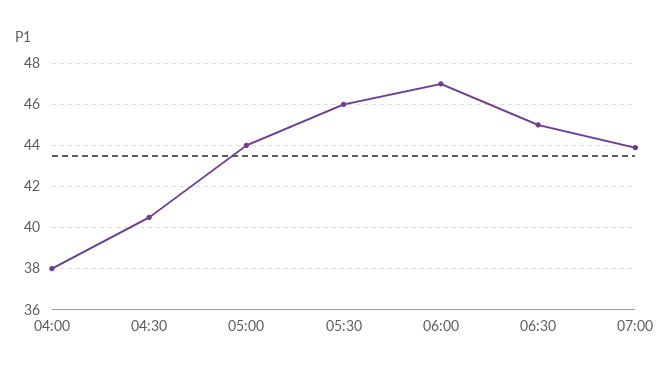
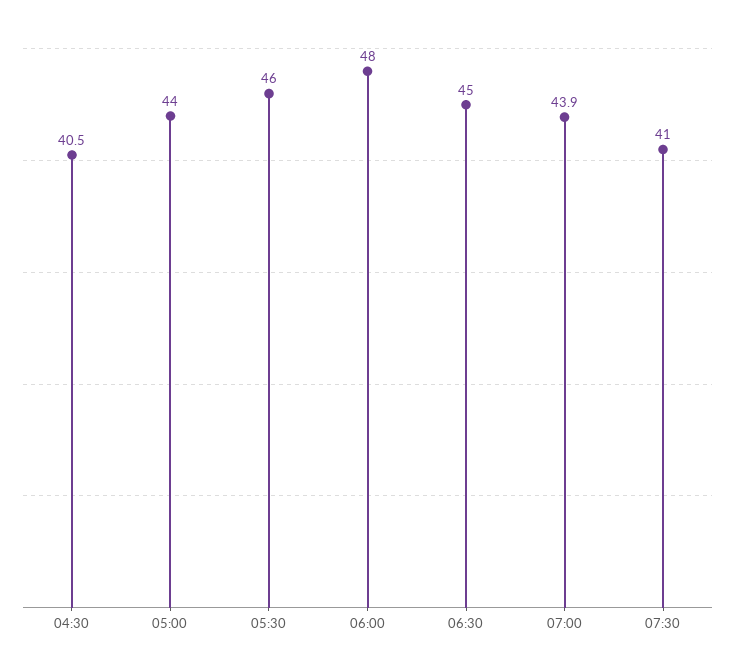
04:00: 38 -> none
06:00: 47 -> 48
07:30: none -> 41

